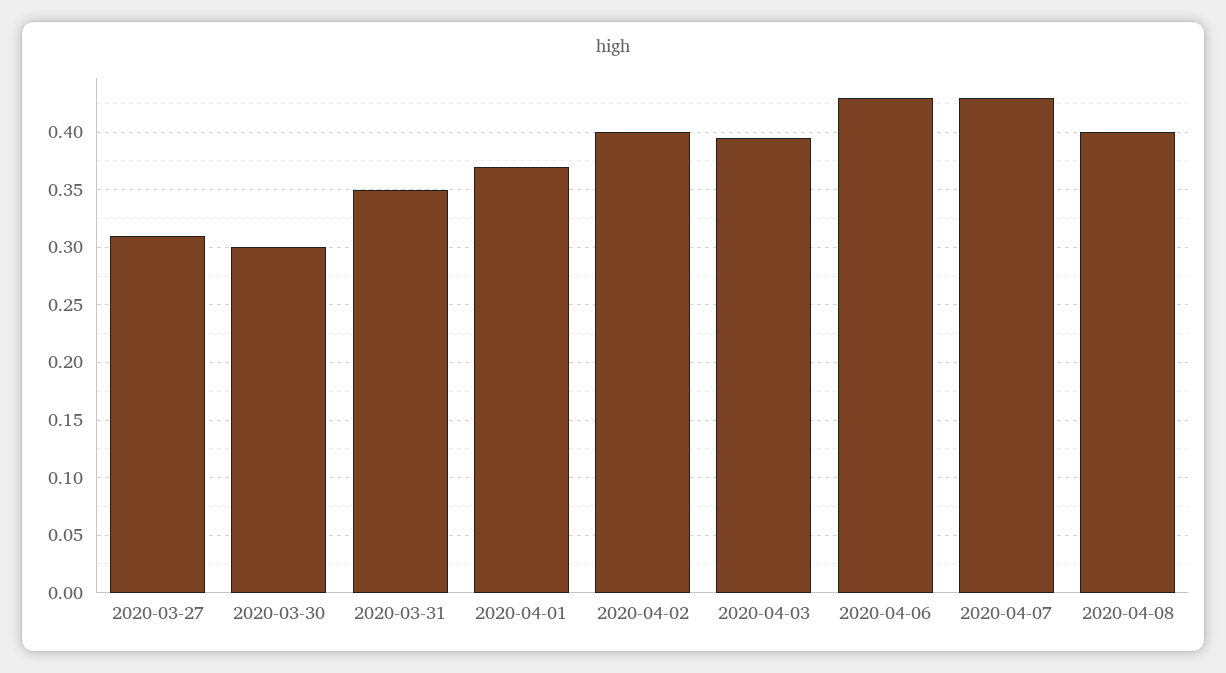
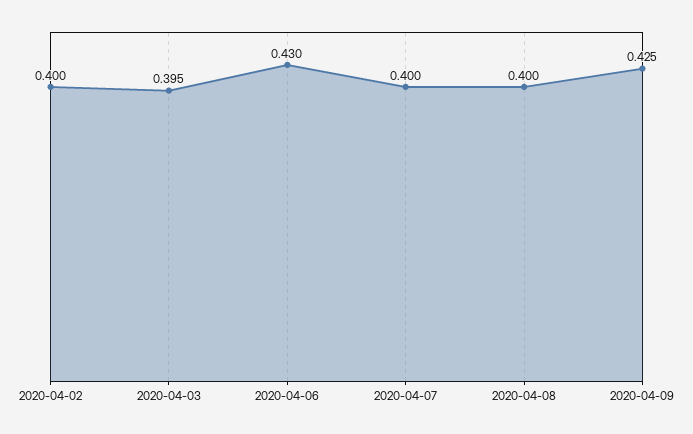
2020-03-27: 0.31 -> none
2020-03-30: 0.3 -> none
2020-03-31: 0.35 -> none
2020-04-01: 0.37 -> none
2020-04-07: 0.43 -> 0.4
2020-04-09: none -> 0.425

